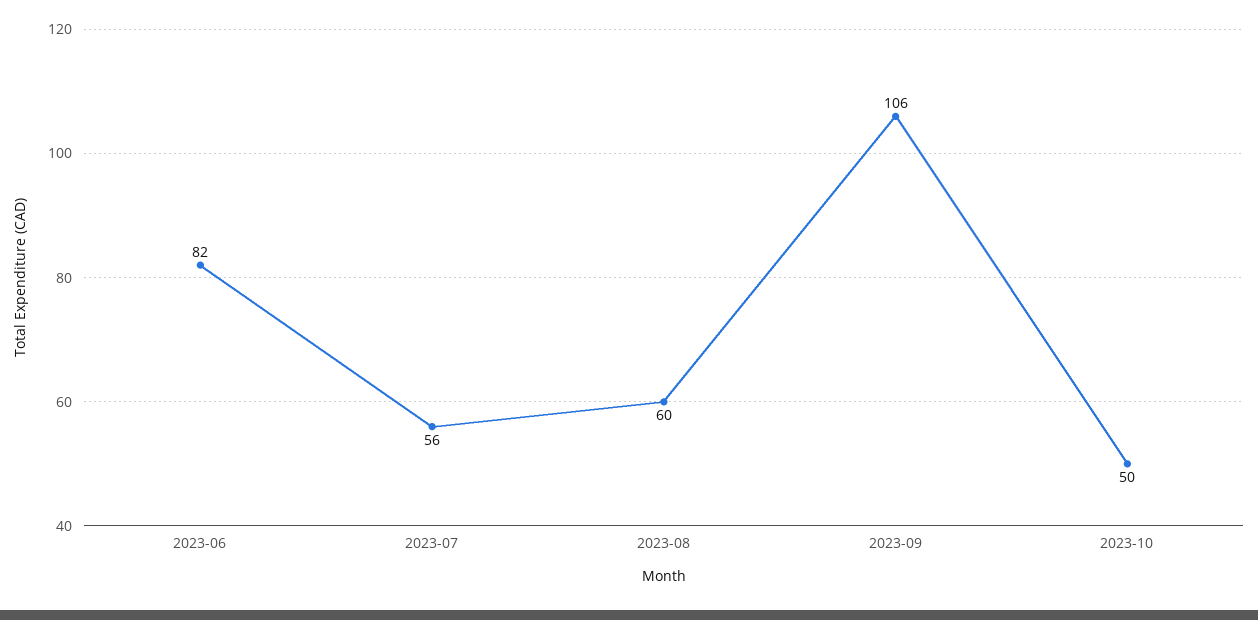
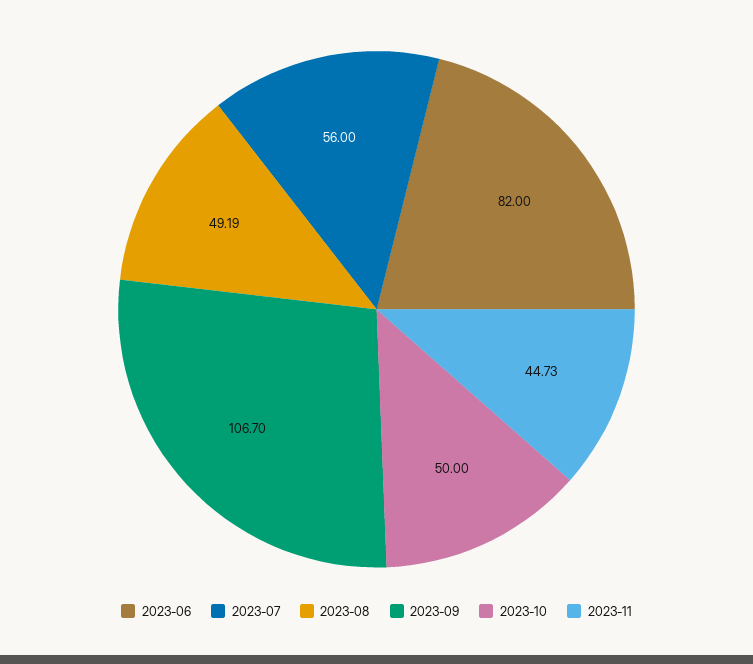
2023-08: 60 -> 49.19
2023-09: 106 -> 106.7
2023-11: none -> 44.73

